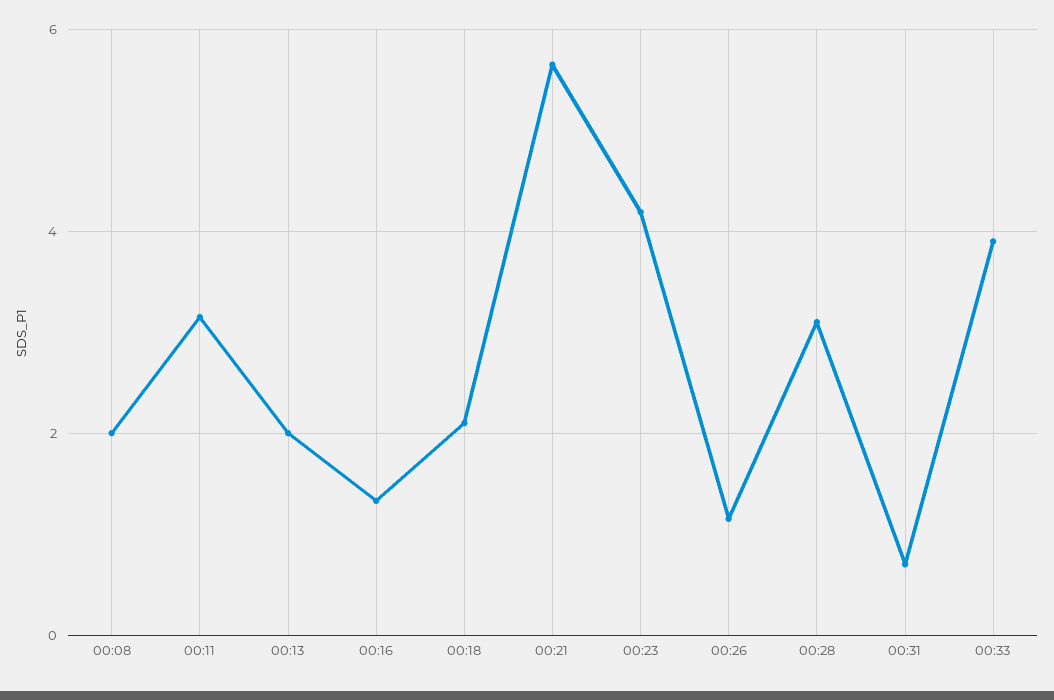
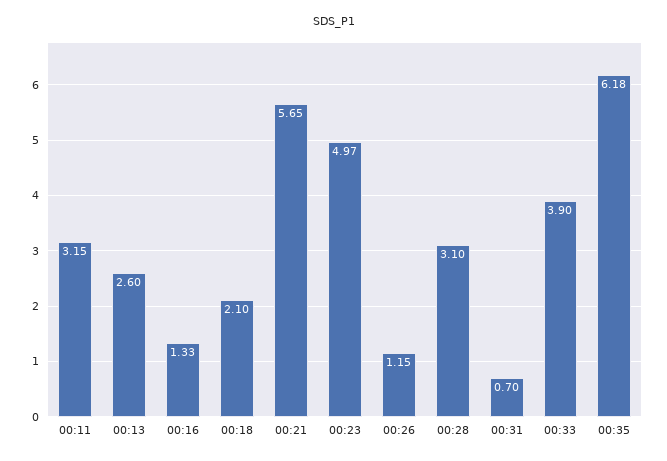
00:08: 2 -> none
00:13: 2 -> 2.6
00:23: 4.2 -> 4.97
00:35: none -> 6.18

